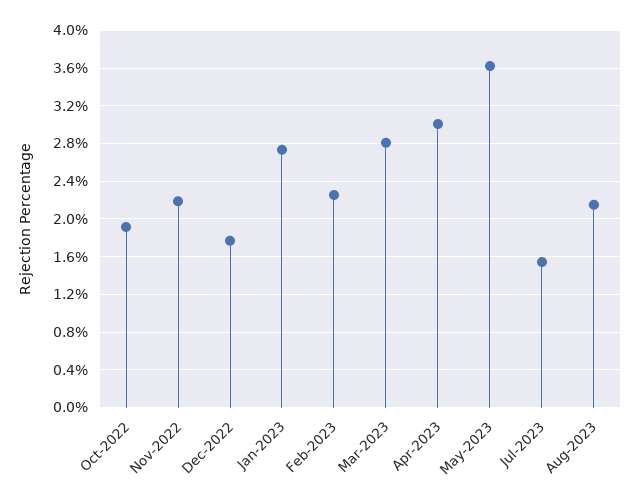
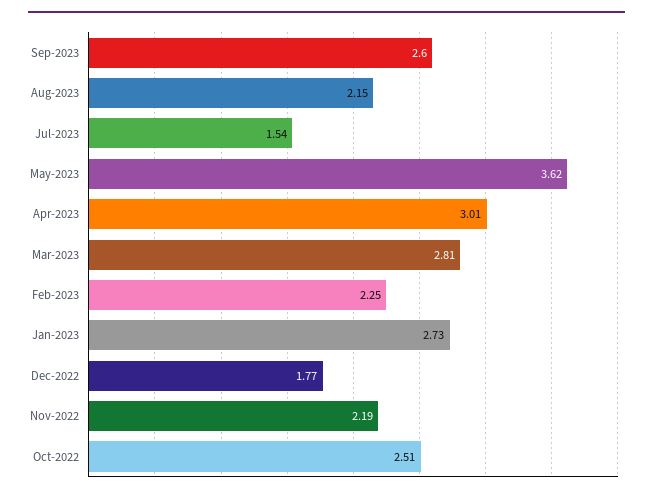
Oct-2022: 1.9 -> 2.51
Sep-2023: none -> 2.6

